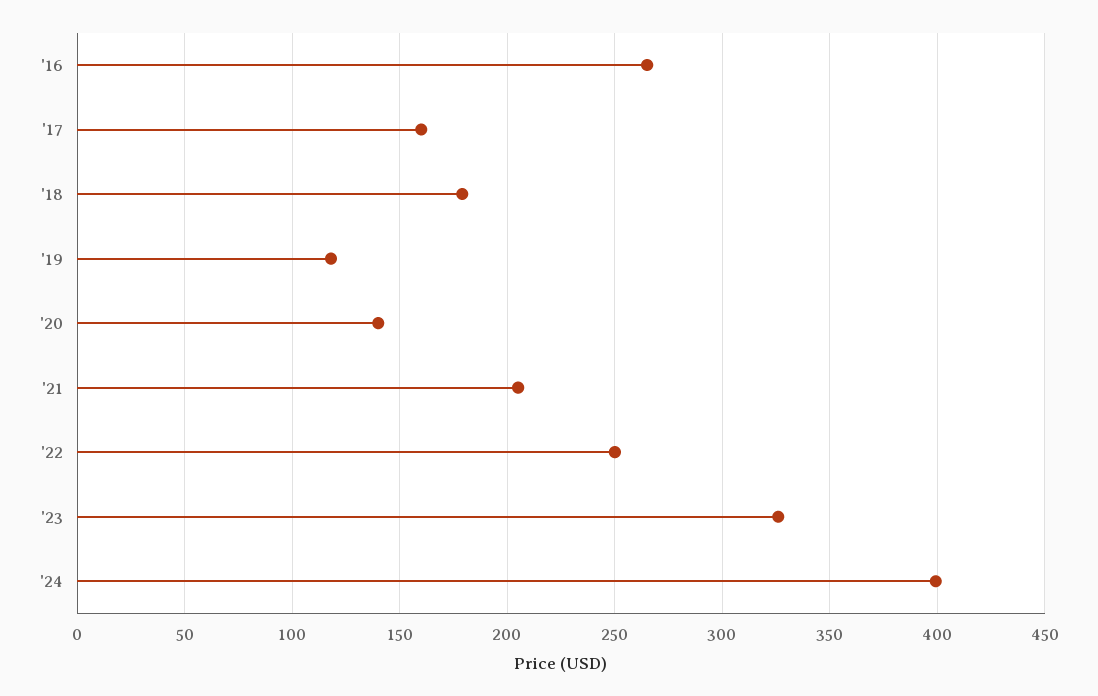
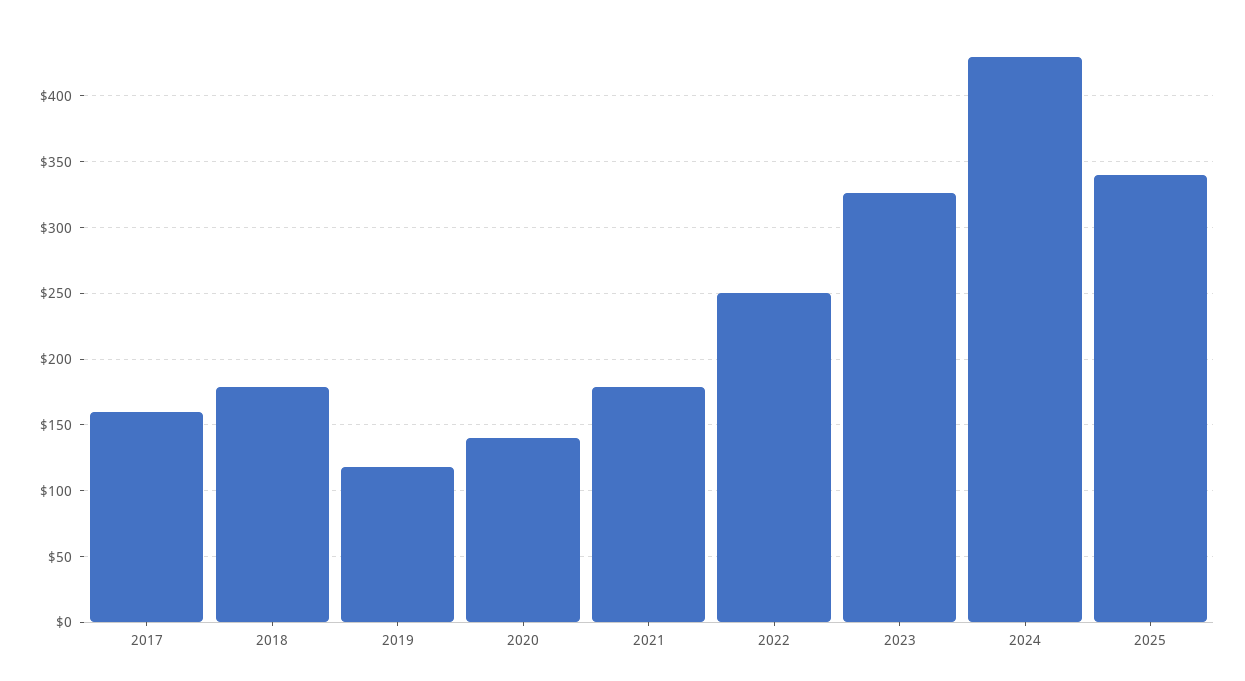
'16: 265 -> none
'21: 205 -> 180
'24: 400 -> 430
2025: none -> 340

